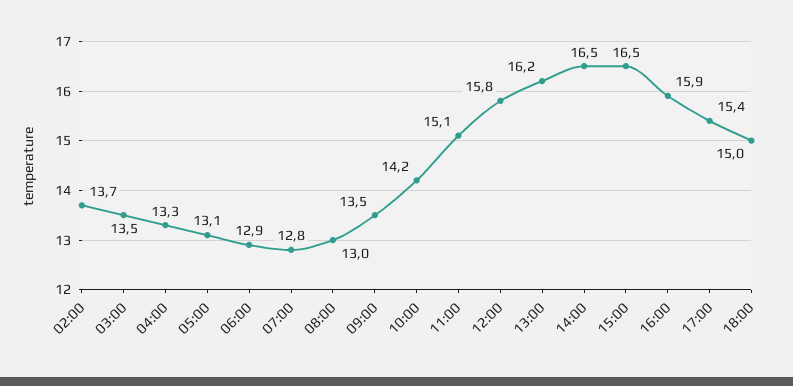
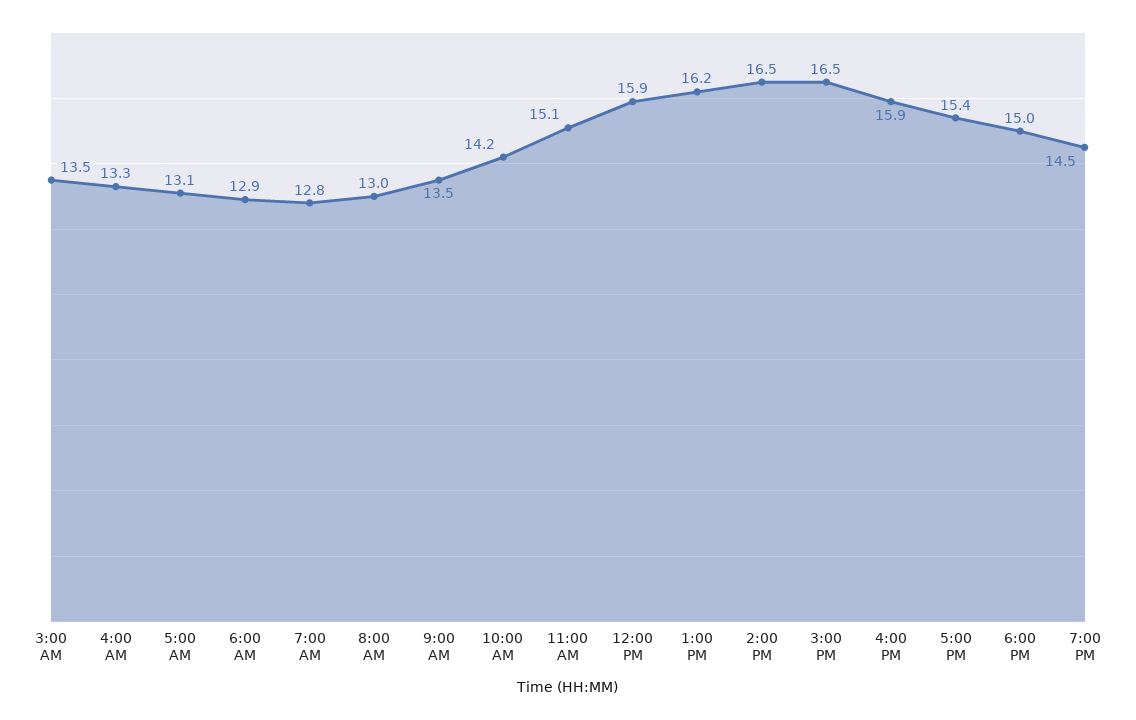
02:00: 13.7 -> none
12:00: 15.8 -> 15.9
7:00 PM: none -> 14.5

